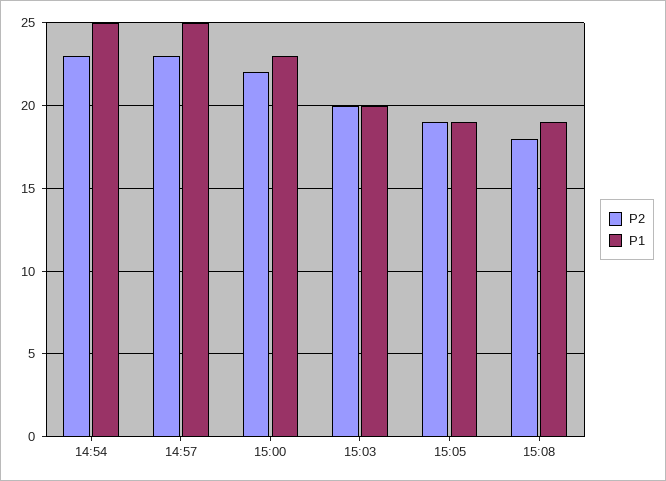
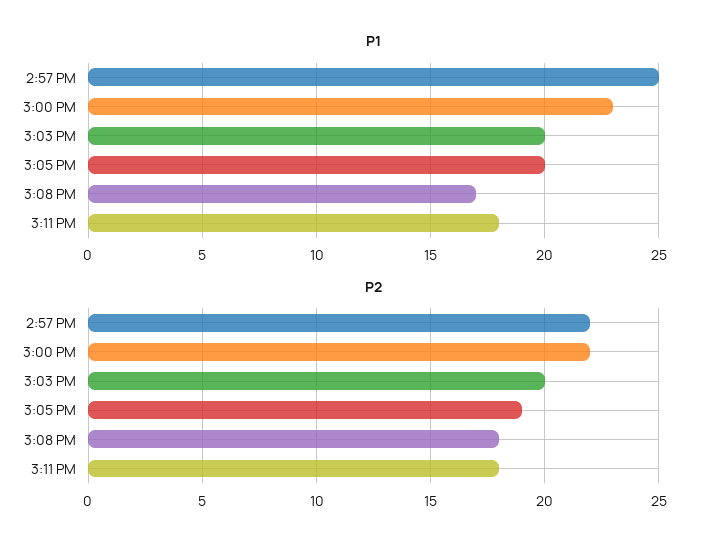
P2, 14:54: 23 -> none
P1, 14:54: 25 -> none
P2, 14:57: 23 -> 22
P1, 15:05: 19 -> 20
P1, 15:08: 19 -> 17
P1, 3:11 PM: none -> 18
P2, 3:11 PM: none -> 18

